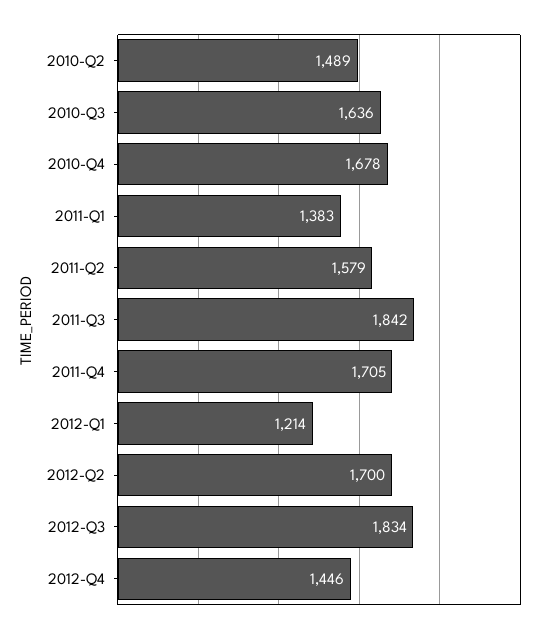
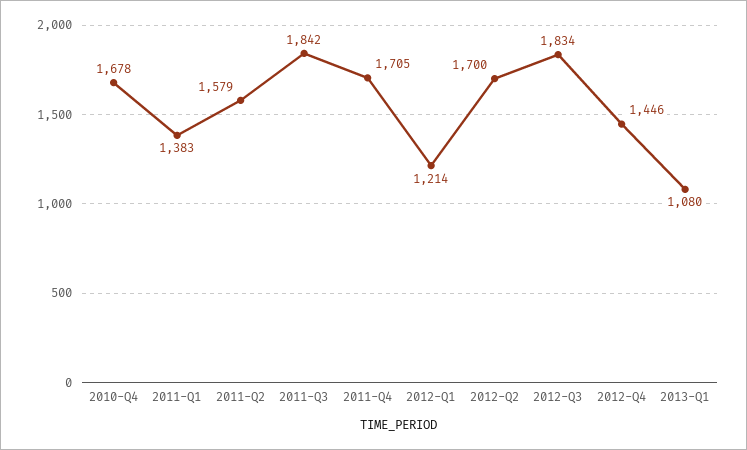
2010-Q2: 1489 -> none
2010-Q3: 1636 -> none
2013-Q1: none -> 1080

